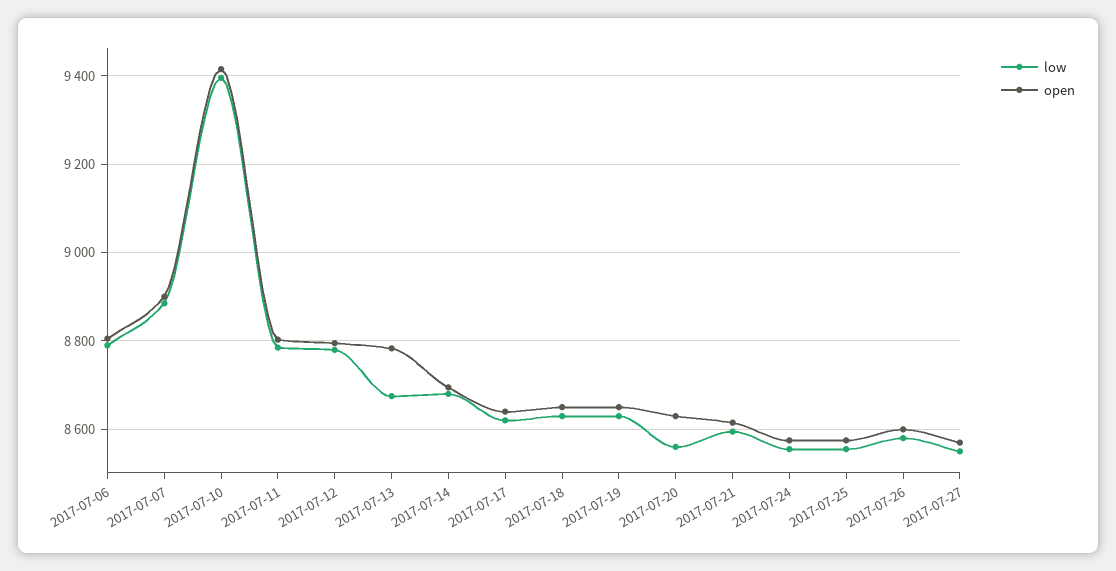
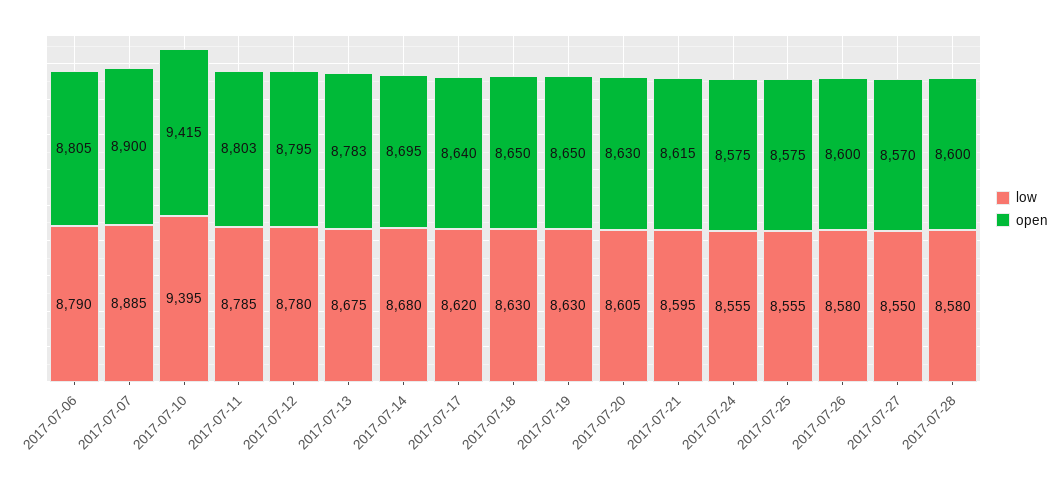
low, 2017-07-20: 8560 -> 8605
low, 2017-07-28: none -> 8580
open, 2017-07-28: none -> 8600

